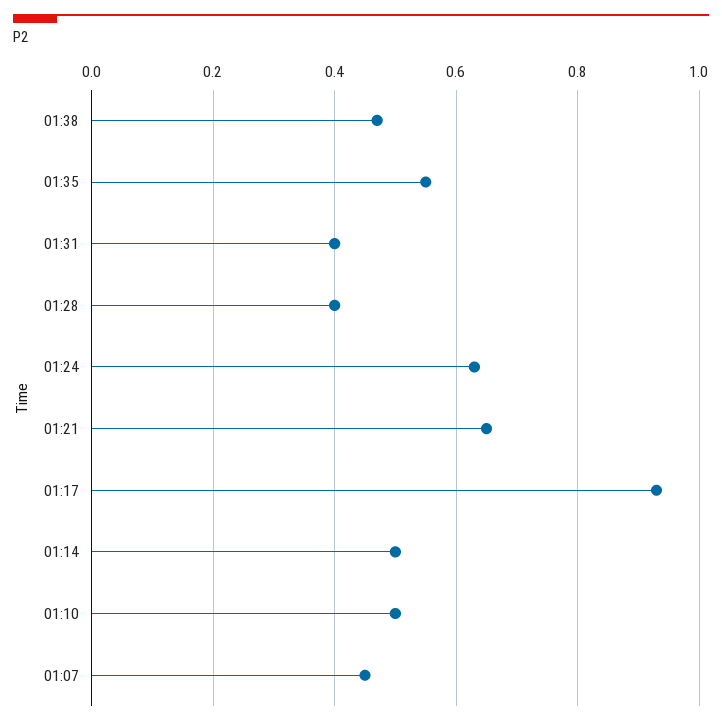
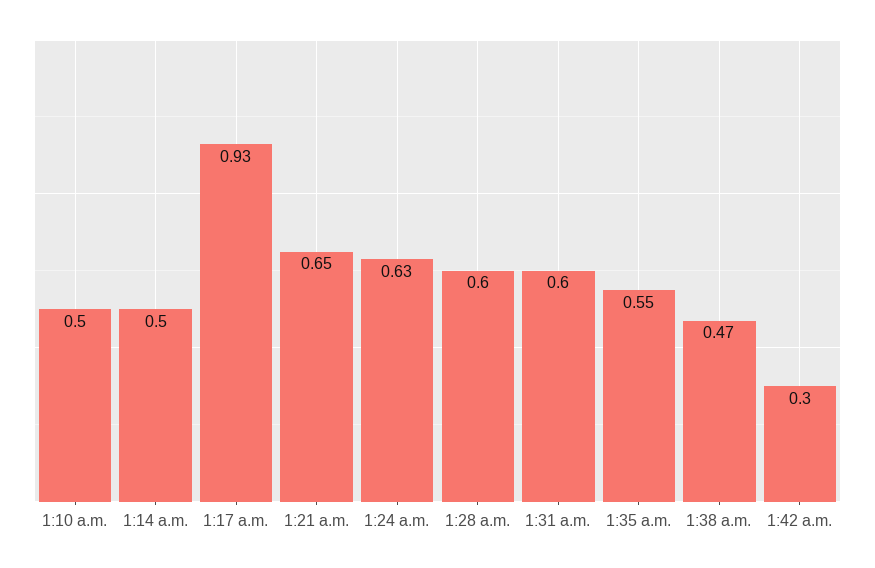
01:31: 0.4 -> 0.6
01:28: 0.4 -> 0.6
01:07: 0.45 -> none
1:42 a.m.: none -> 0.3

